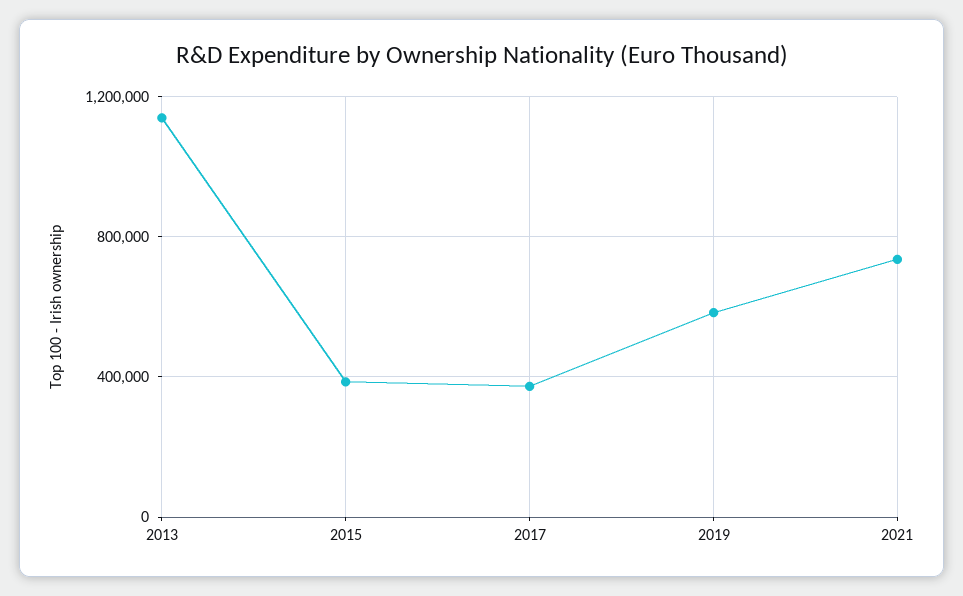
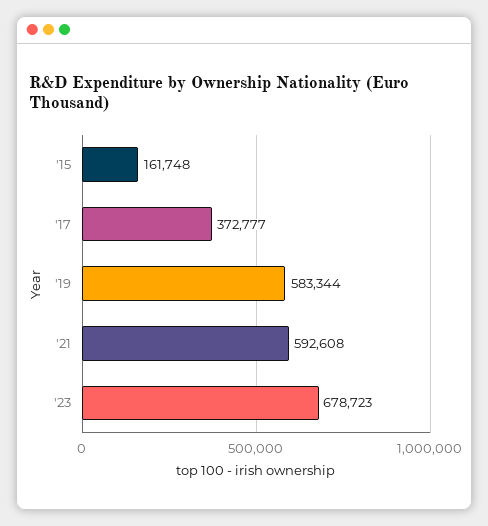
2013: 1150000 -> none
2015: 400000 -> 161748
2021: 750000 -> 592608
'23: none -> 678723

